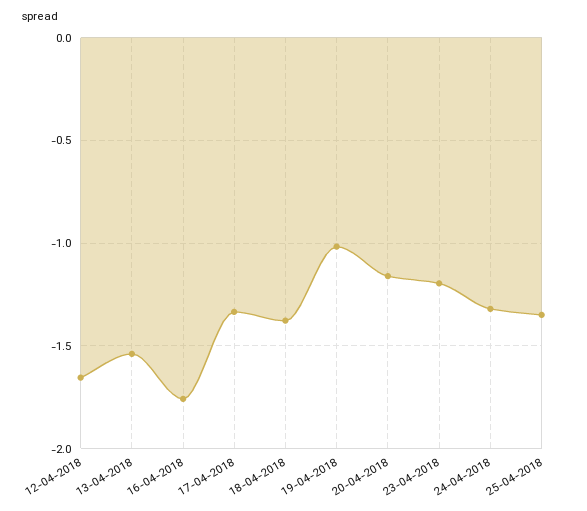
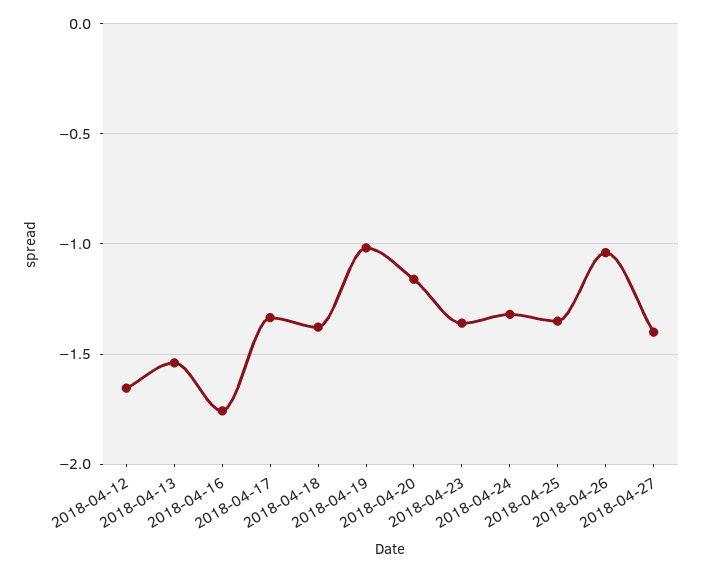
23-04-2018: -1.2 -> -1.35
2018-04-26: none -> -1.05
2018-04-27: none -> -1.4

